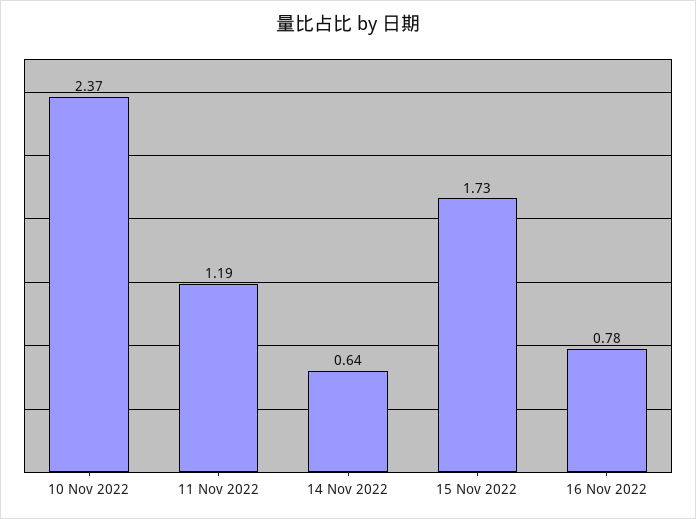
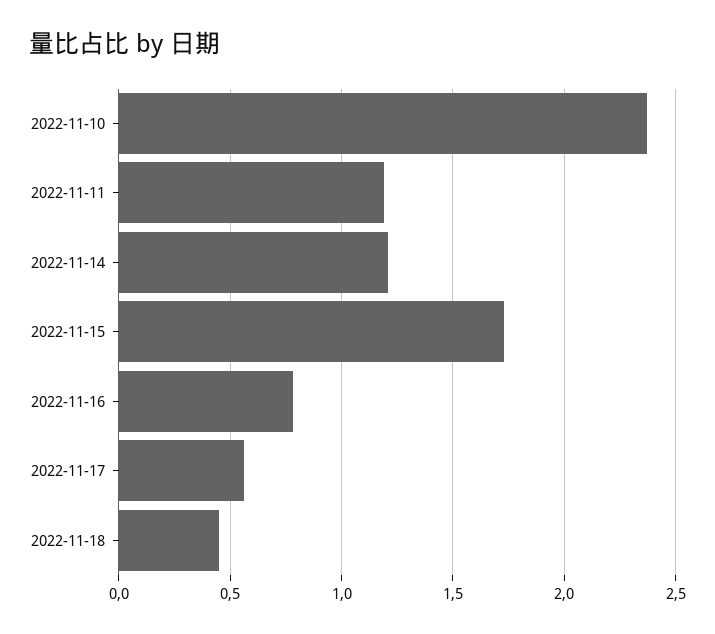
14 Nov 2022: 0.64 -> 1.2
2022-11-17: none -> 0.55
2022-11-18: none -> 0.45

